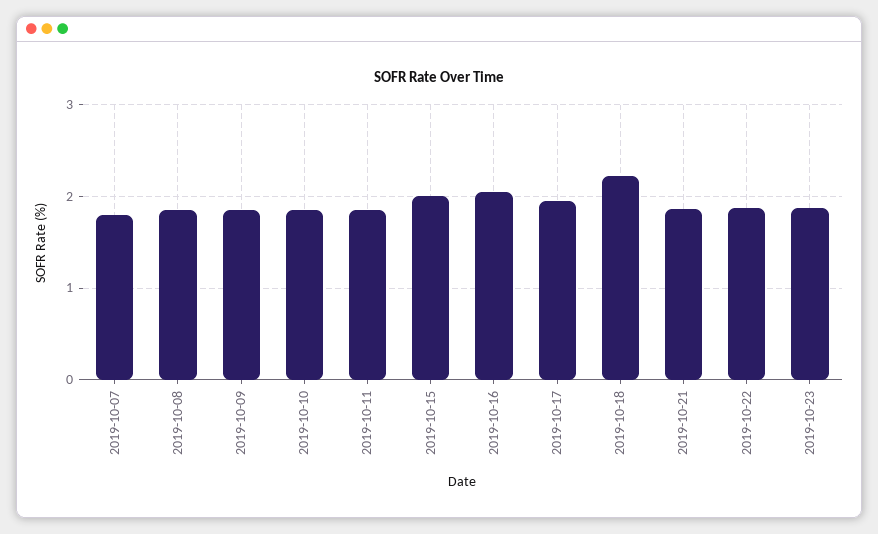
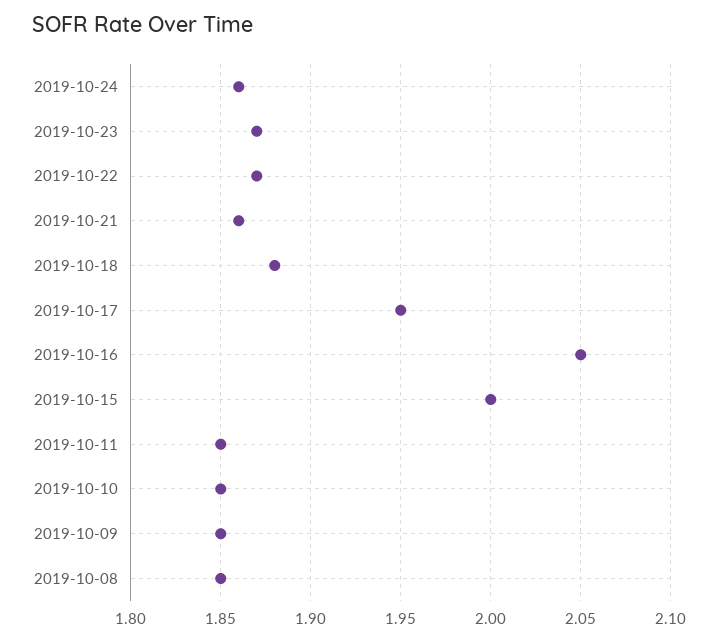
2019-10-07: 1.8 -> none
2019-10-18: 2.2 -> 1.88
2019-10-24: none -> 1.86

